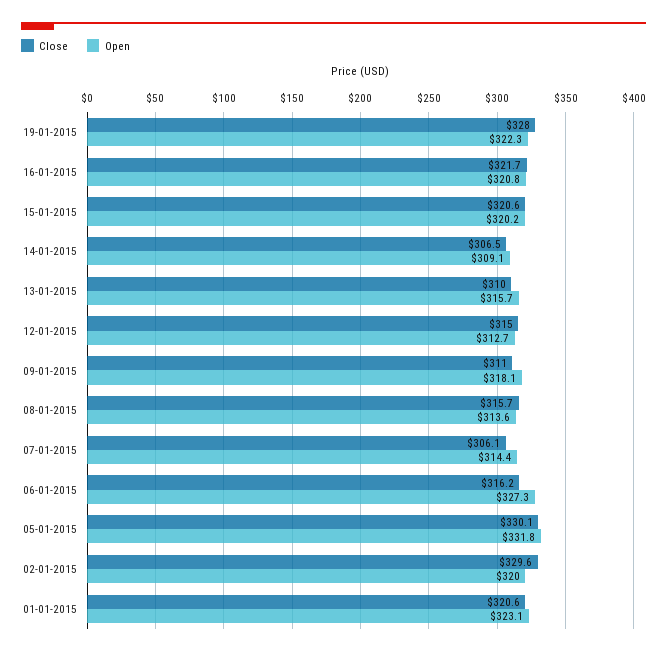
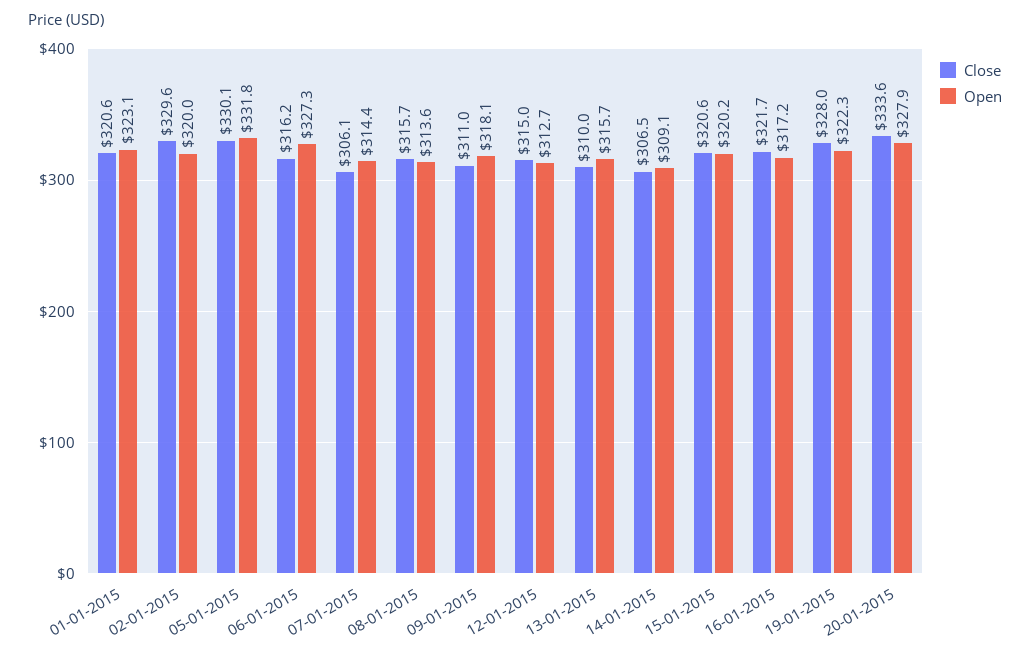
Open, 16-01-2015: 320.8 -> 317.2
Close, 20-01-2015: none -> 333.6
Open, 20-01-2015: none -> 327.9

